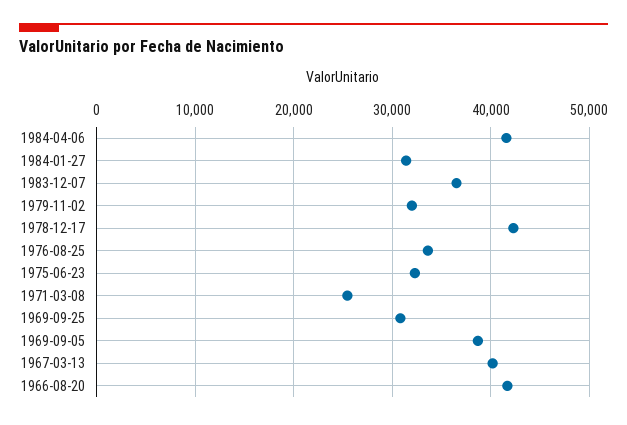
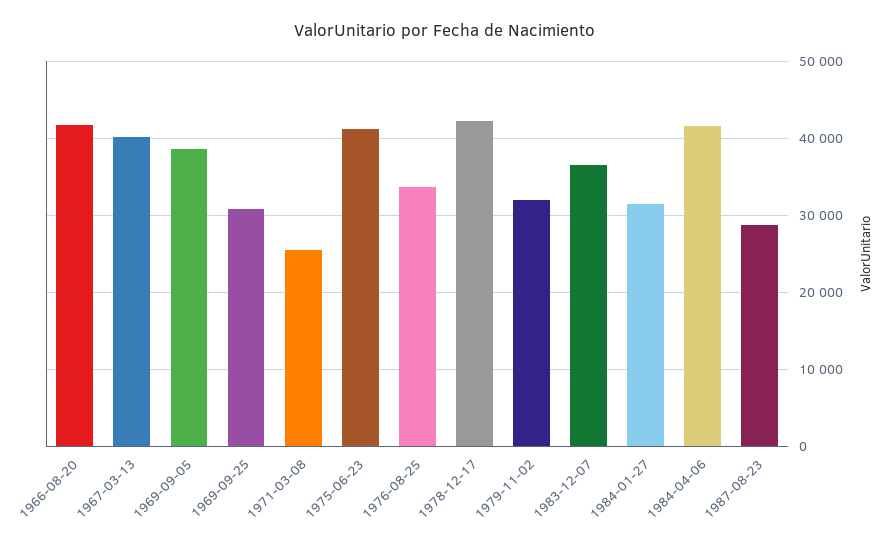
1975-06-23: 32000 -> 41000
1987-08-23: none -> 29000

